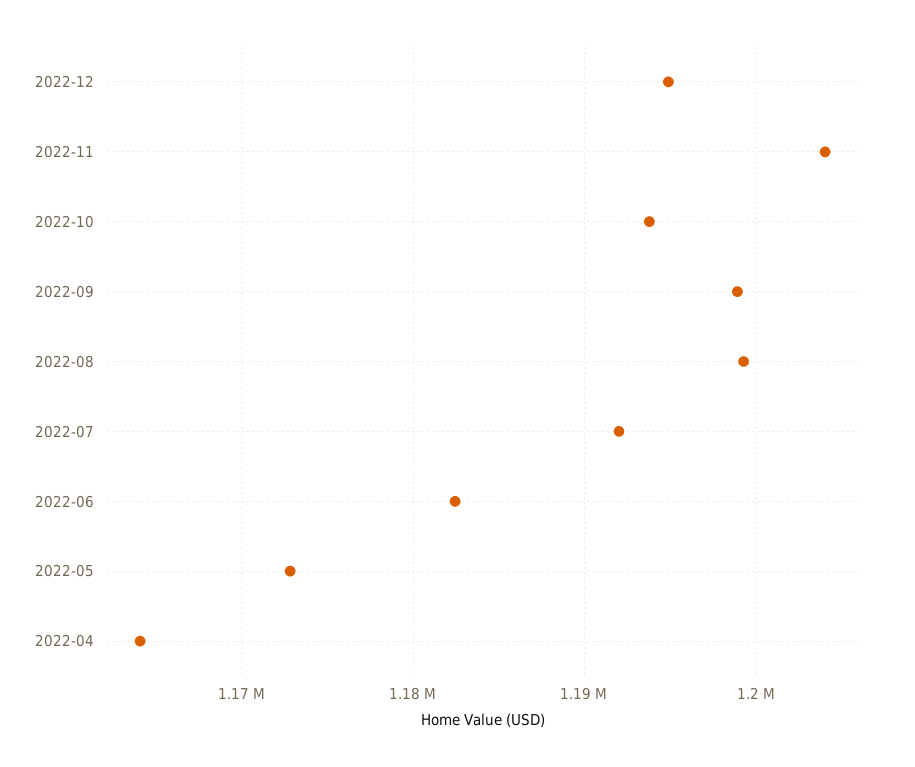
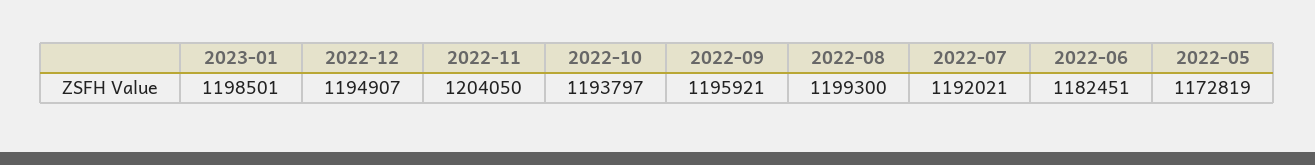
2022-09: 1199000 -> 1195921
2022-04: 1164000 -> none
2023-01: none -> 1198501

